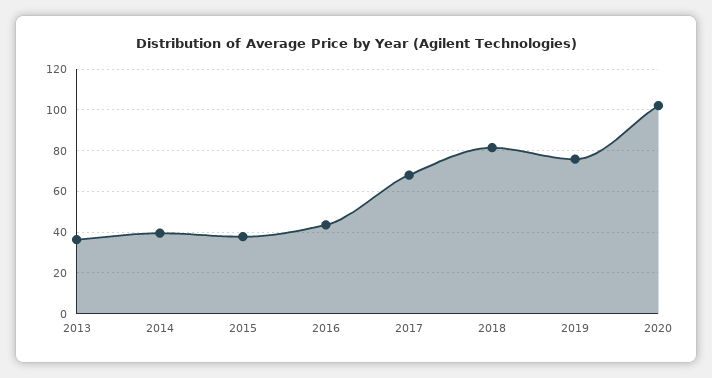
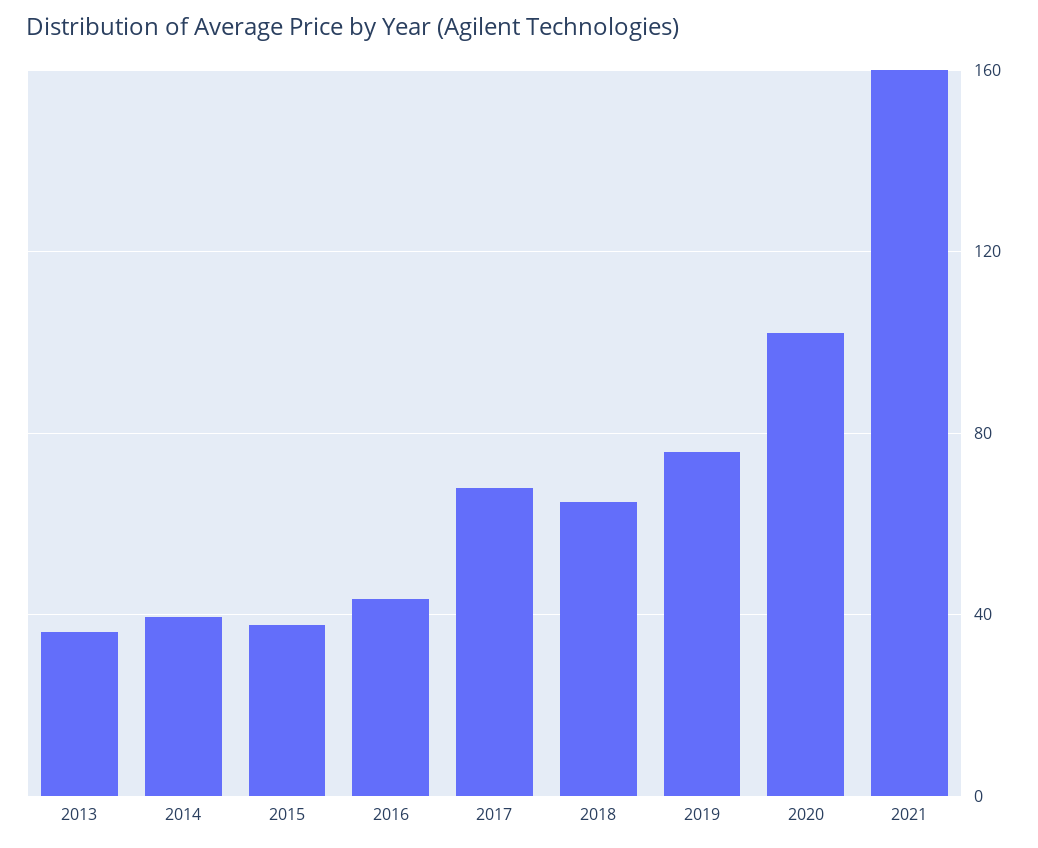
2018: 80 -> 65
2021: none -> 160

